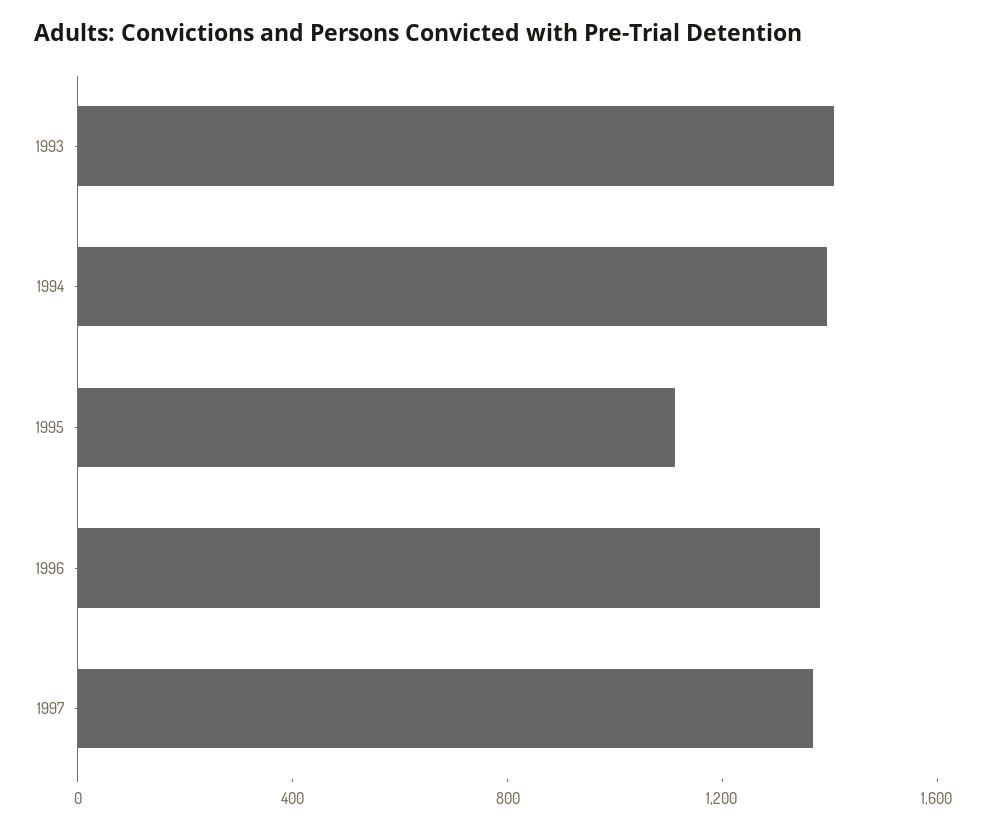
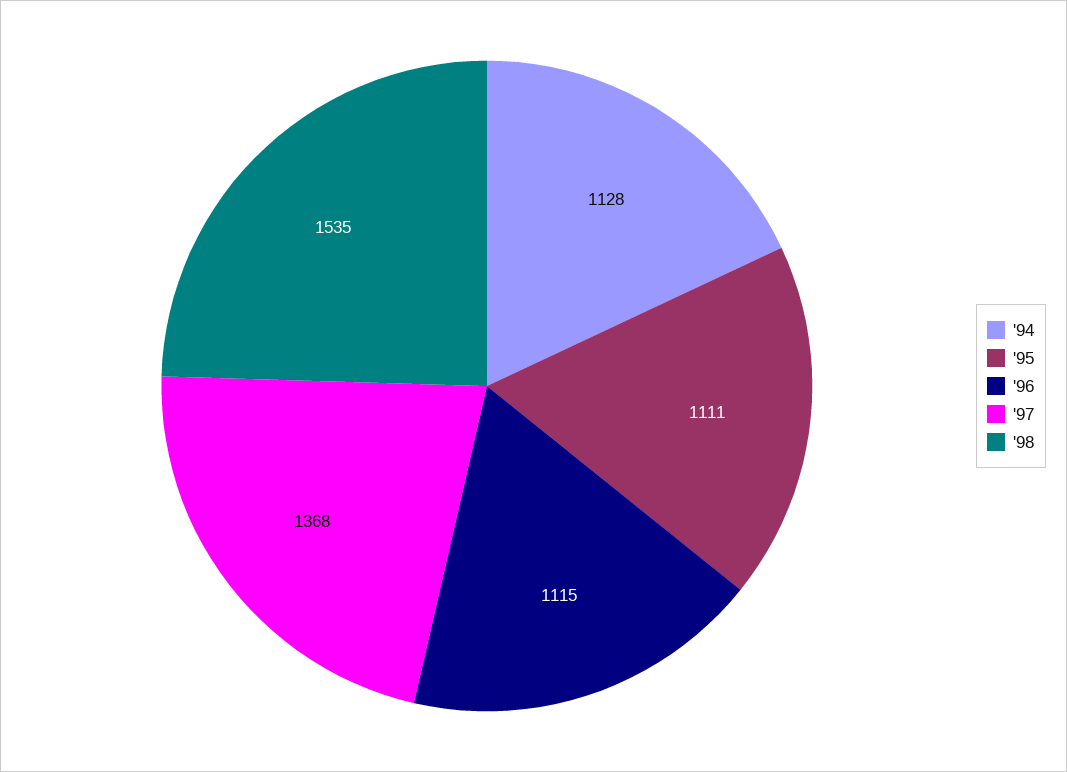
1993: 1400 -> none
1994: 1400 -> 1128
1996: 1400 -> 1115
'98: none -> 1535

